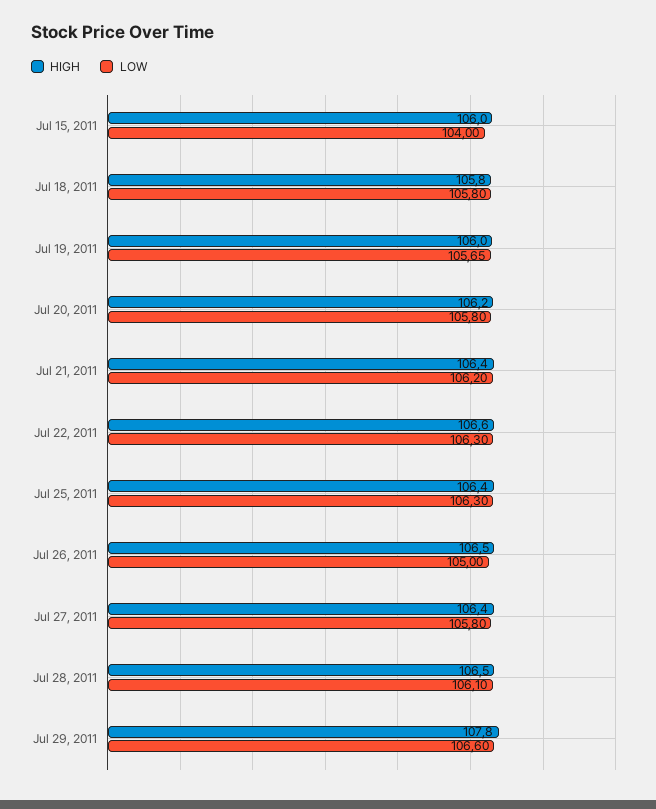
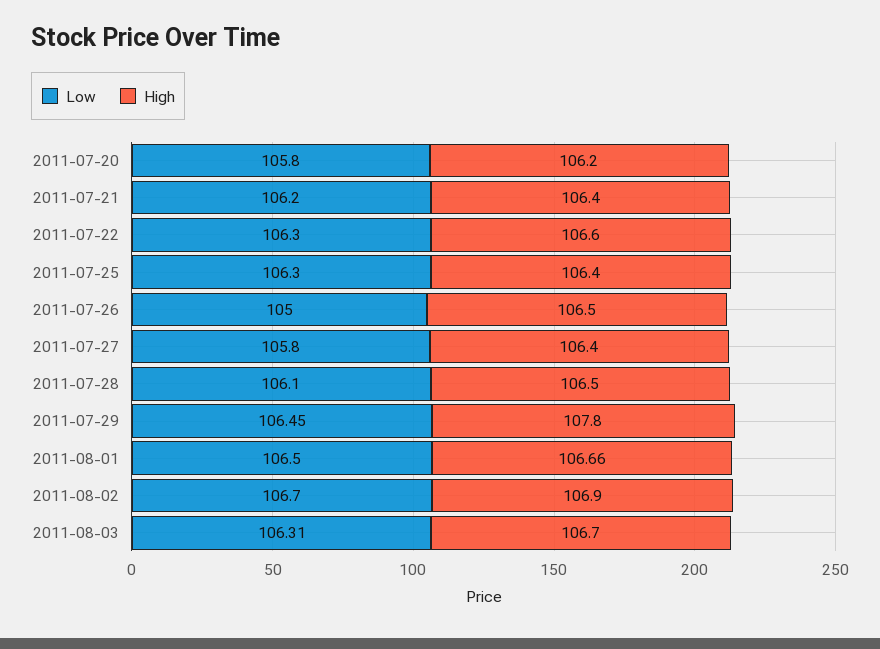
HIGH, Jul 15, 2011: 106 -> none
LOW, Jul 15, 2011: 104 -> none
HIGH, Jul 18, 2011: 105.8 -> none
LOW, Jul 18, 2011: 105.8 -> none
HIGH, Jul 19, 2011: 106 -> none
LOW, Jul 19, 2011: 105.65 -> none
LOW, Jul 29, 2011: 106.6 -> 106.45
LOW, 2011-08-01: none -> 106.5
HIGH, 2011-08-01: none -> 106.66
LOW, 2011-08-02: none -> 106.7
HIGH, 2011-08-02: none -> 106.9
LOW, 2011-08-03: none -> 106.31
HIGH, 2011-08-03: none -> 106.7

